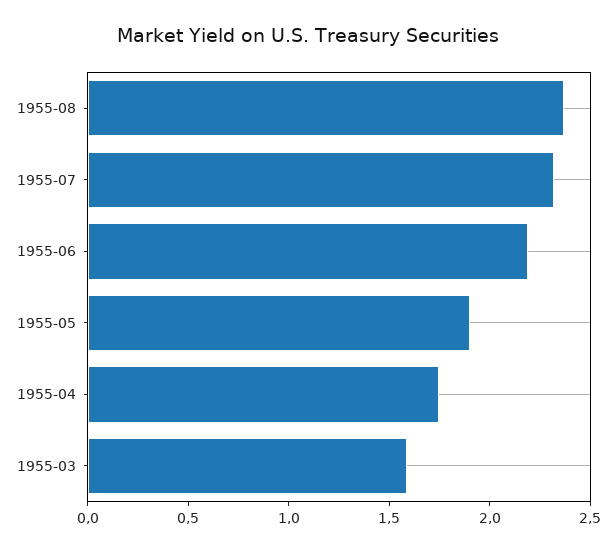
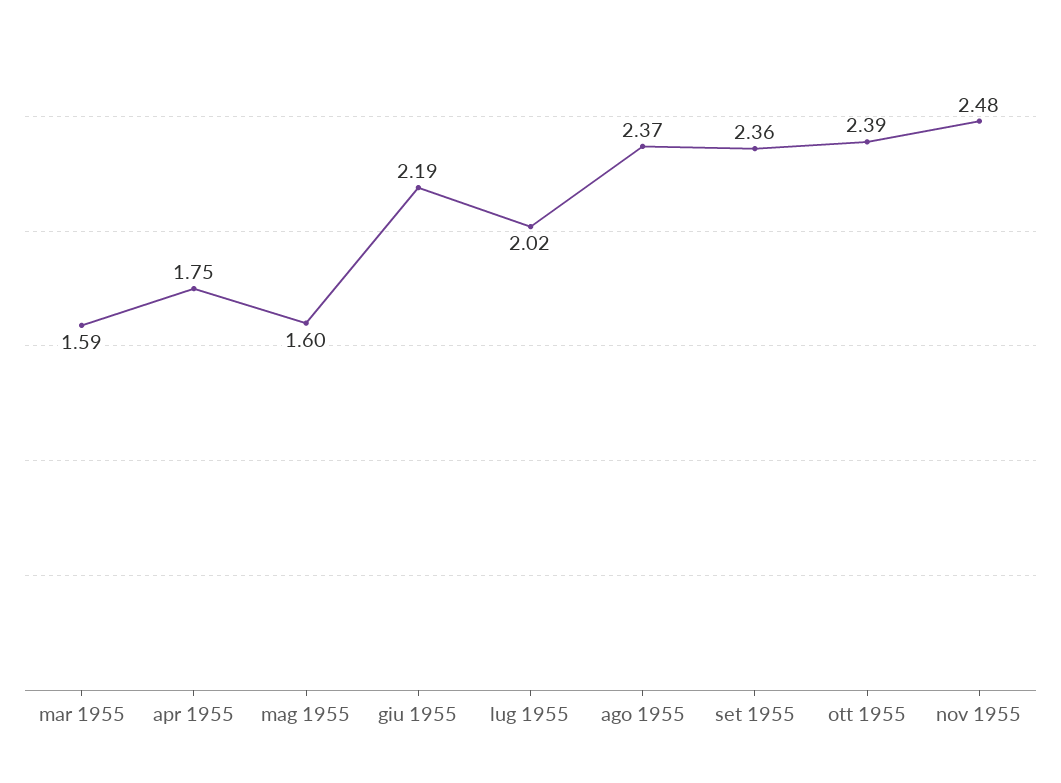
1955-07: 2.3 -> 2.02
1955-05: 1.9 -> 1.6
set 1955: none -> 2.36
ott 1955: none -> 2.39
nov 1955: none -> 2.48

